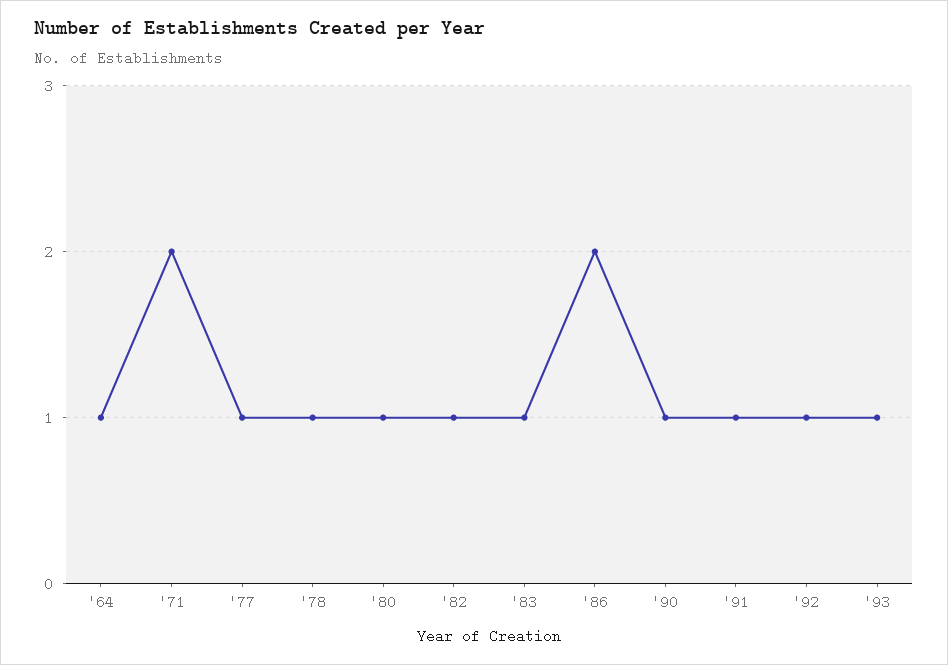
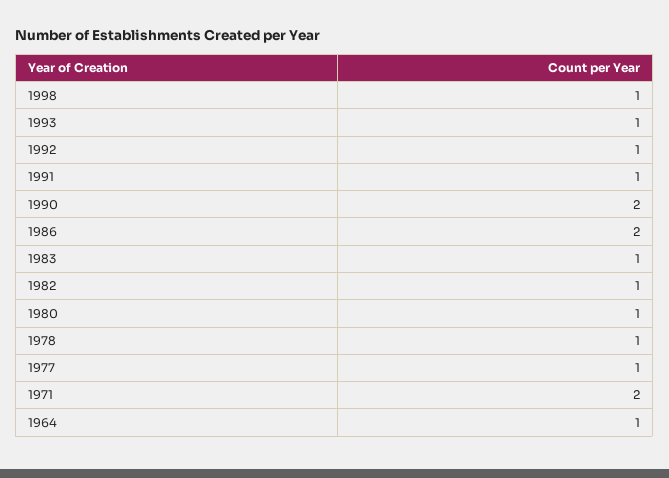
'90: 1 -> 2
1998: none -> 1

